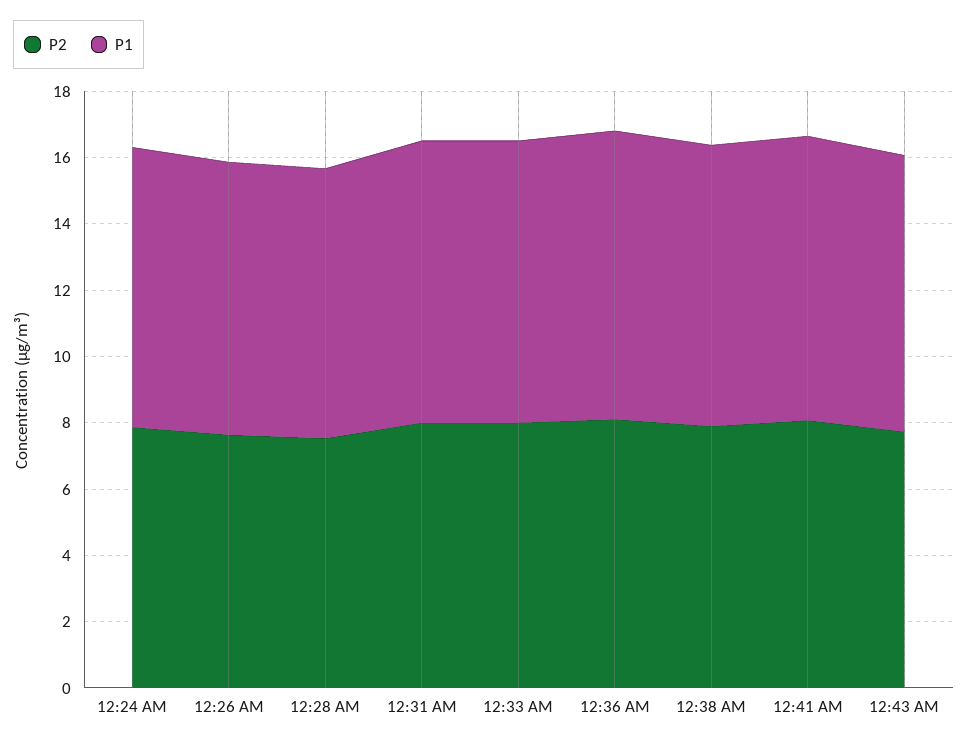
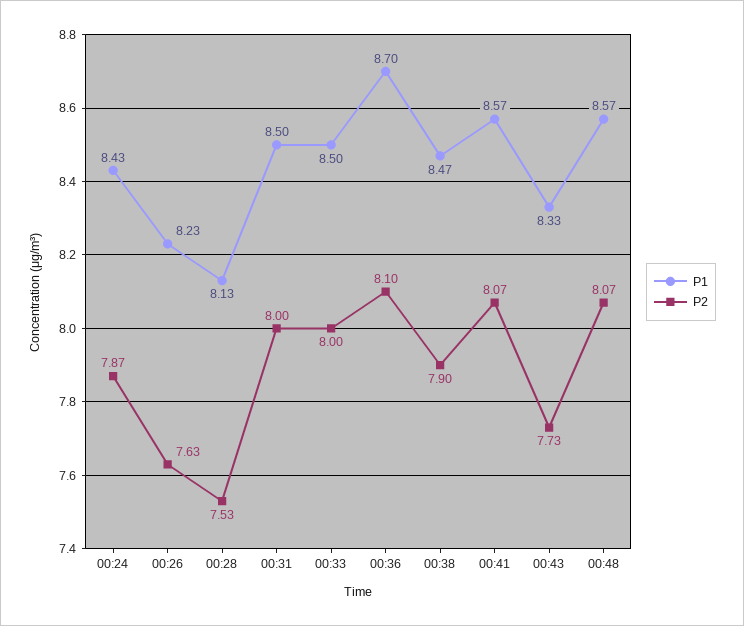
P1, 00:48: none -> 8.57
P2, 00:48: none -> 8.07

